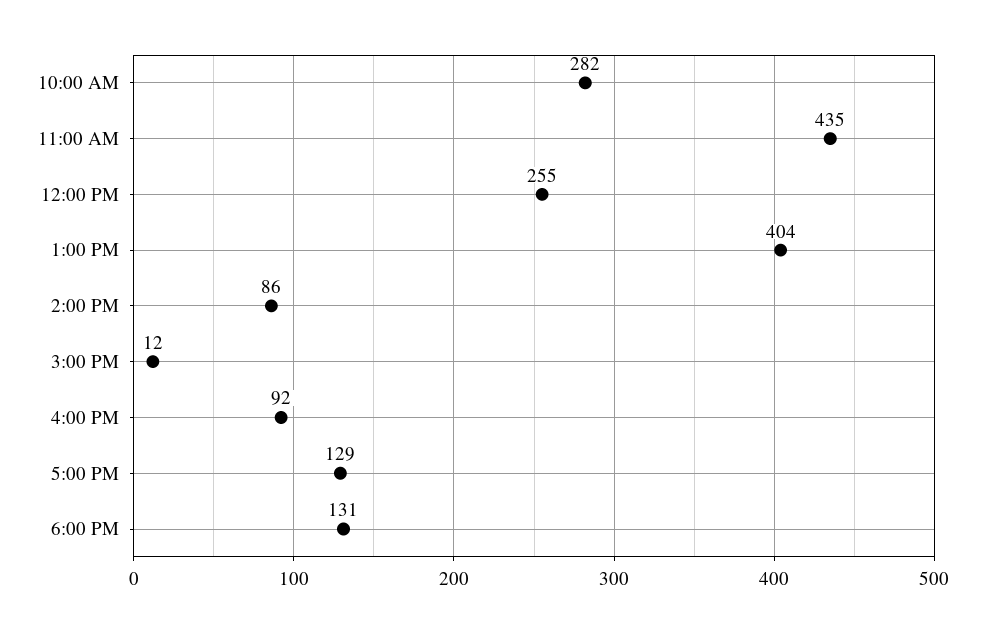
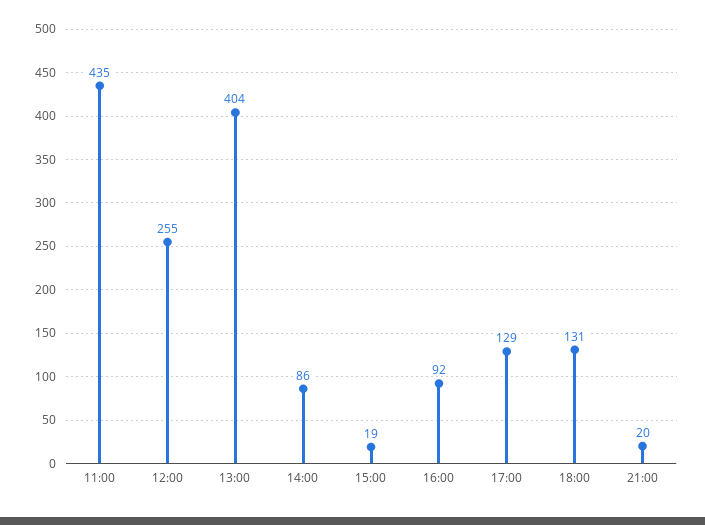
10:00 AM: 282 -> none
3:00 PM: 12 -> 19
21:00: none -> 20

